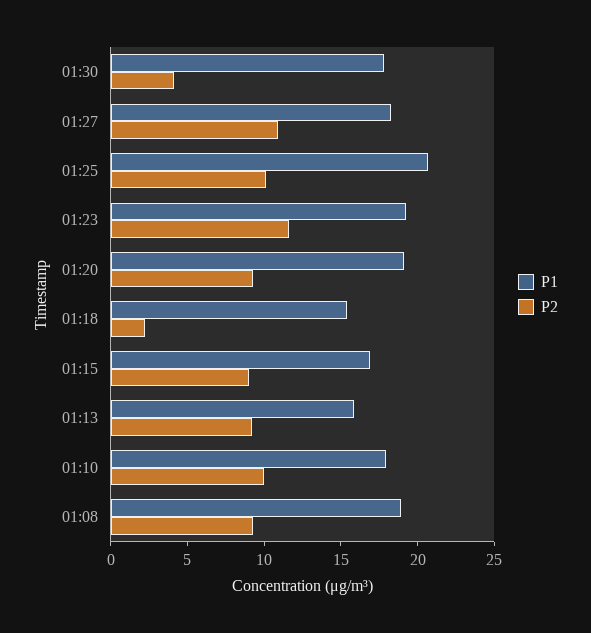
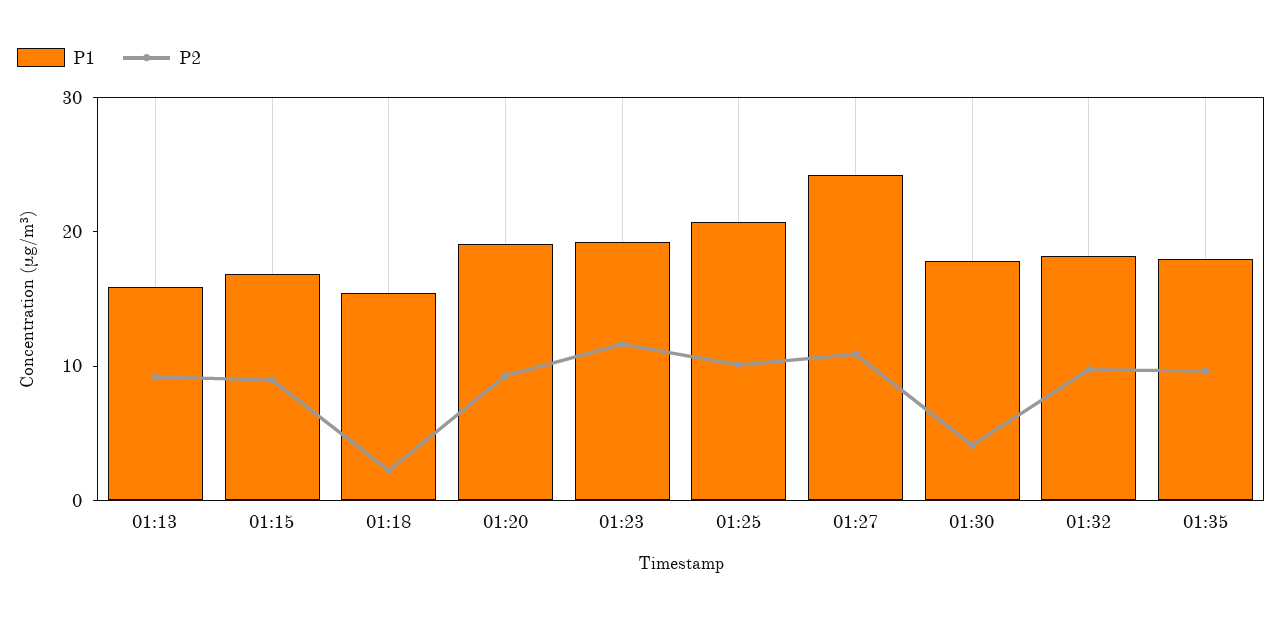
P1, 01:27: 18 -> 24
P1, 01:10: 18 -> none
P2, 01:10: 10 -> none
P1, 01:08: 19 -> none
P2, 01:08: 9 -> none
P1, 01:32: none -> 18
P2, 01:32: none -> 10
P1, 01:35: none -> 18
P2, 01:35: none -> 10

